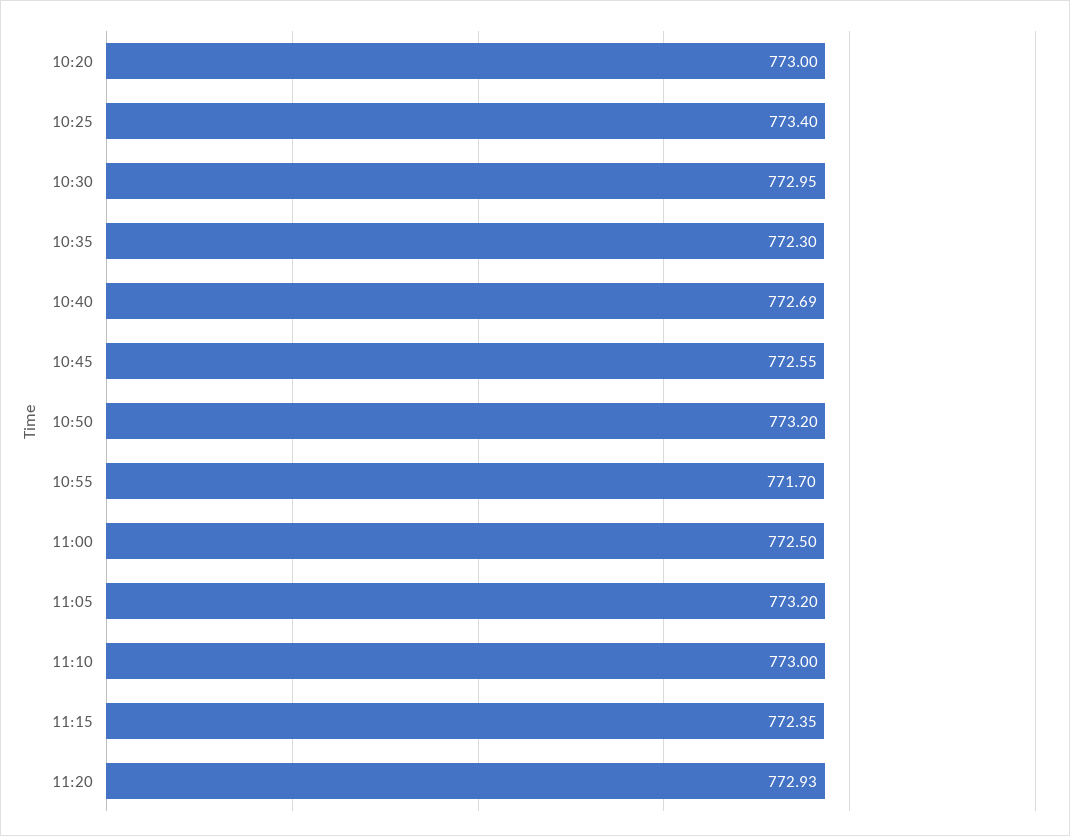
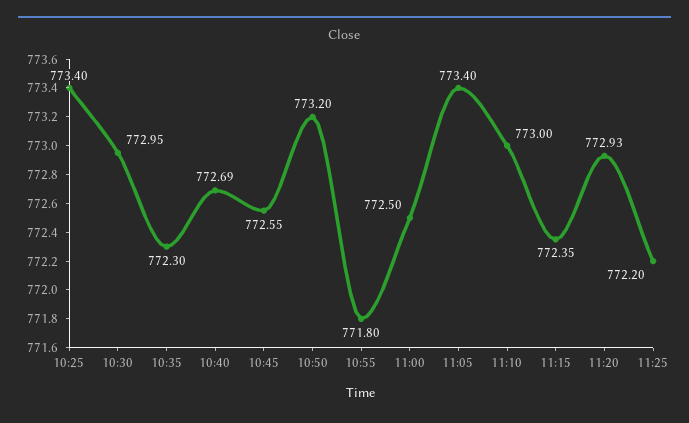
10:20: 773 -> none
10:55: 771.7 -> 771.8
11:05: 773.2 -> 773.4
11:25: none -> 772.2

